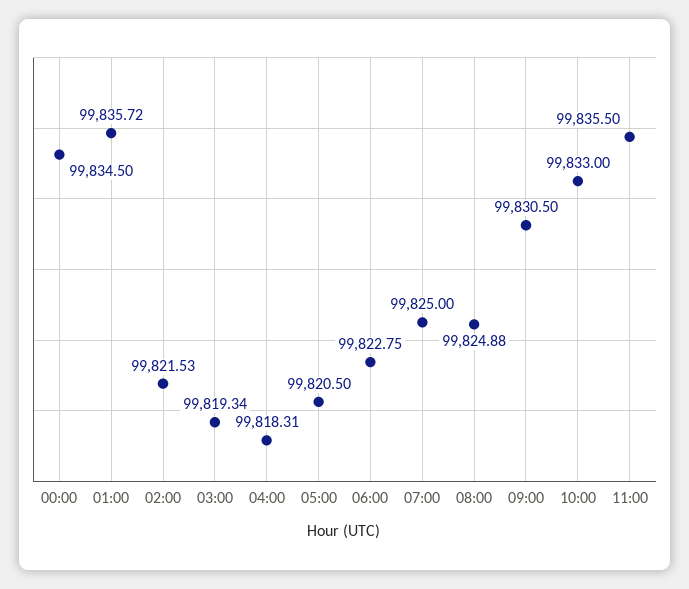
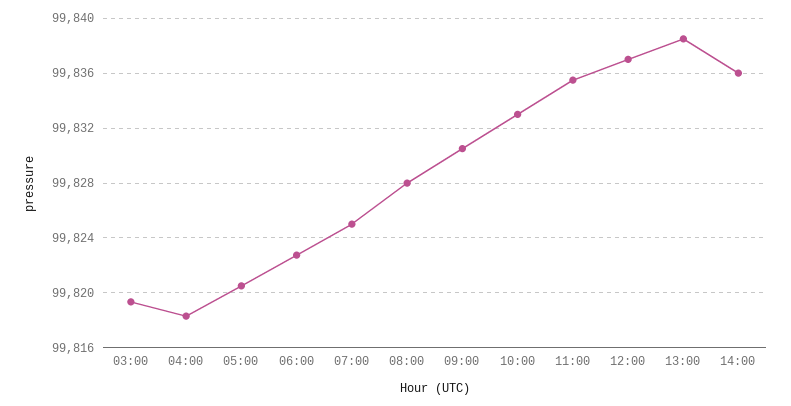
00:00: 99834.5 -> none
01:00: 99835.72 -> none
02:00: 99821.53 -> none
08:00: 99824.88 -> 99828
12:00: none -> 99837
13:00: none -> 99838.5
14:00: none -> 99836

